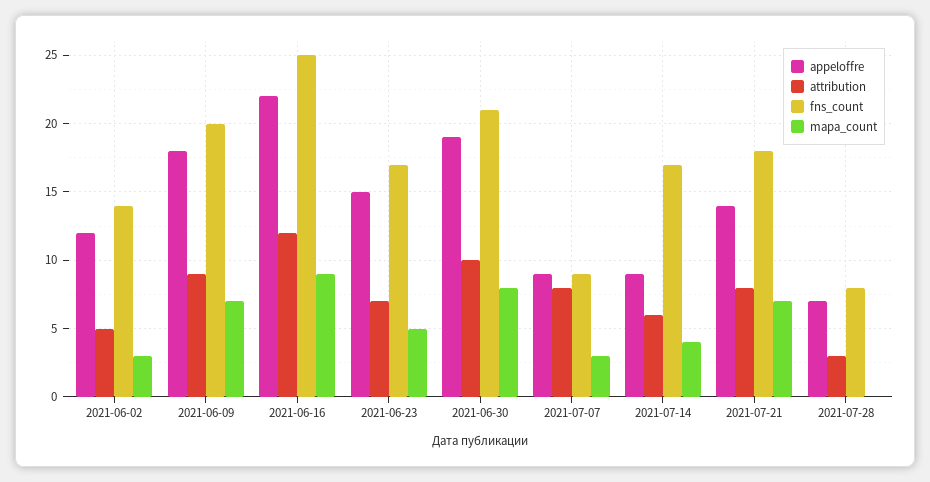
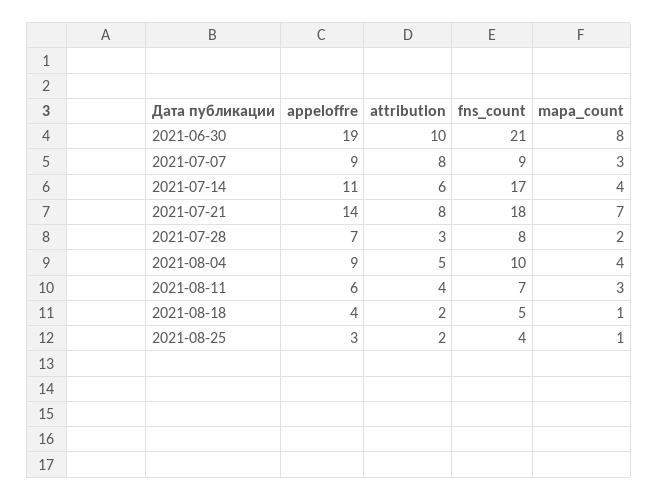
appeloffre, 2021-06-02: 12 -> none
attribution, 2021-06-02: 5 -> none
fns_count, 2021-06-02: 14 -> none
mapa_count, 2021-06-02: 3 -> none
appeloffre, 2021-06-09: 18 -> none
attribution, 2021-06-09: 9 -> none
fns_count, 2021-06-09: 20 -> none
mapa_count, 2021-06-09: 7 -> none
appeloffre, 2021-06-16: 22 -> none
attribution, 2021-06-16: 12 -> none
fns_count, 2021-06-16: 25 -> none
mapa_count, 2021-06-16: 9 -> none
appeloffre, 2021-06-23: 15 -> none
attribution, 2021-06-23: 7 -> none
fns_count, 2021-06-23: 17 -> none
mapa_count, 2021-06-23: 5 -> none
appeloffre, 2021-07-14: 9 -> 11
mapa_count, 2021-07-28: 0 -> 2
appeloffre, 2021-08-04: none -> 9
attribution, 2021-08-04: none -> 5
fns_count, 2021-08-04: none -> 10
mapa_count, 2021-08-04: none -> 4
appeloffre, 2021-08-11: none -> 6
attribution, 2021-08-11: none -> 4
fns_count, 2021-08-11: none -> 7
mapa_count, 2021-08-11: none -> 3
appeloffre, 2021-08-18: none -> 4
attribution, 2021-08-18: none -> 2
fns_count, 2021-08-18: none -> 5
mapa_count, 2021-08-18: none -> 1
appeloffre, 2021-08-25: none -> 3
attribution, 2021-08-25: none -> 2
fns_count, 2021-08-25: none -> 4
mapa_count, 2021-08-25: none -> 1

